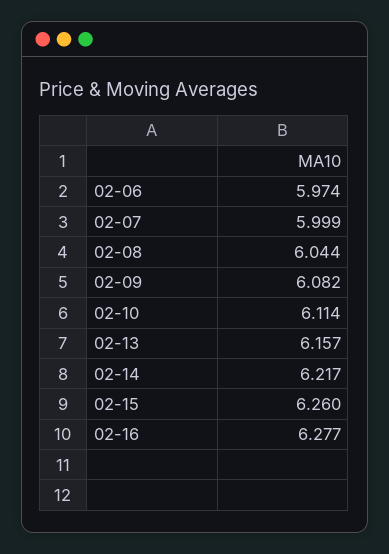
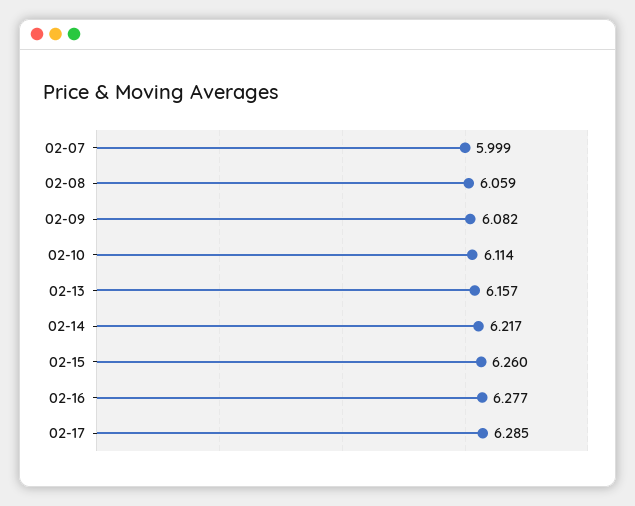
02-06: 5.974 -> none
02-08: 6.044 -> 6.059
02-17: none -> 6.285

